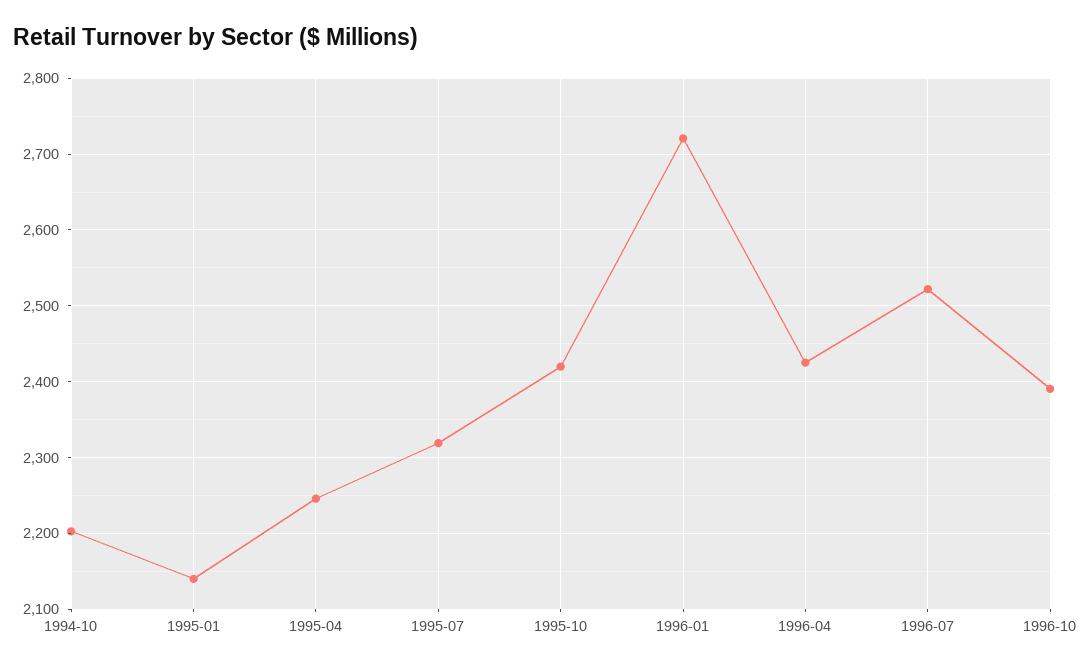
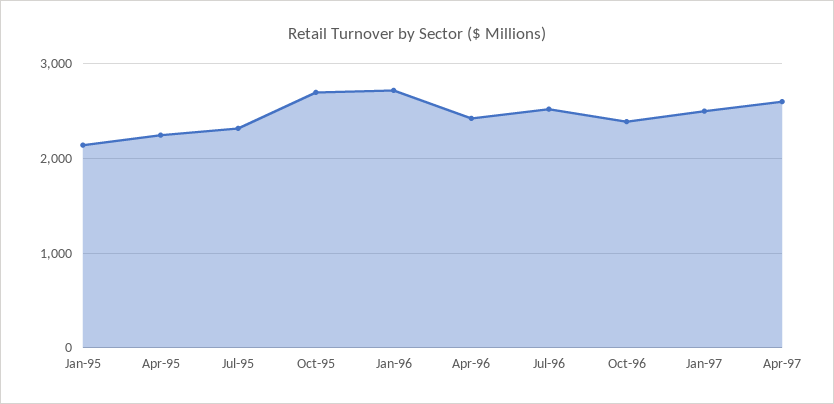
1994-10: 2200 -> none
1995-10: 2420 -> 2700
Jan-97: none -> 2500
Apr-97: none -> 2600

